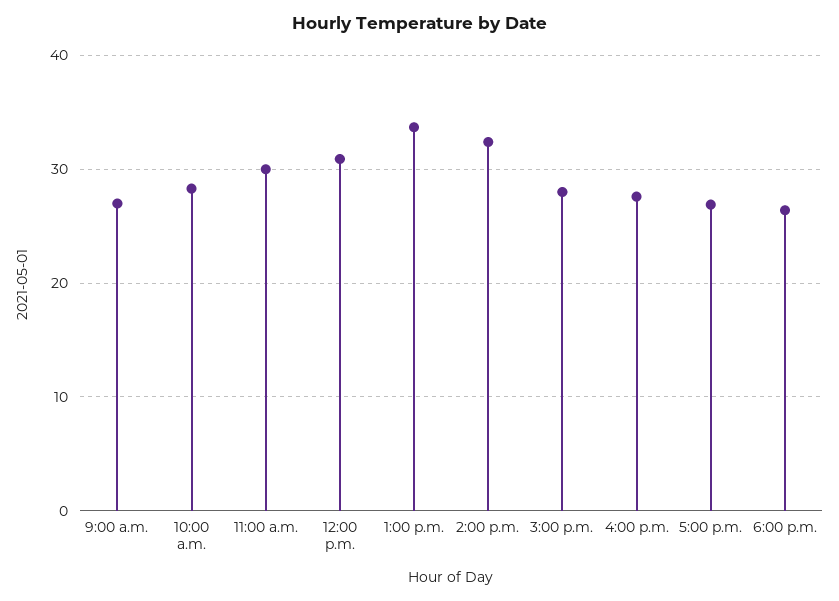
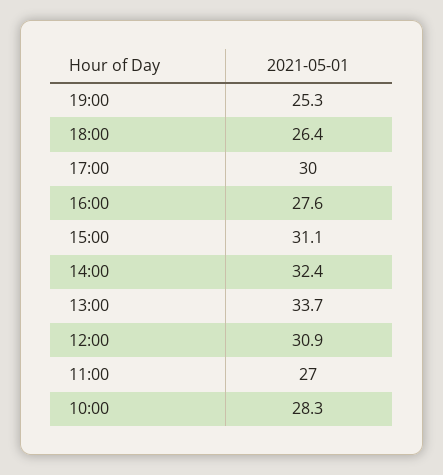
9:00 a.m.: 27 -> none
11:00 a.m.: 30 -> 27
3:00 p.m.: 28 -> 31.1
5:00 p.m.: 27 -> 30
19:00: none -> 25.3

